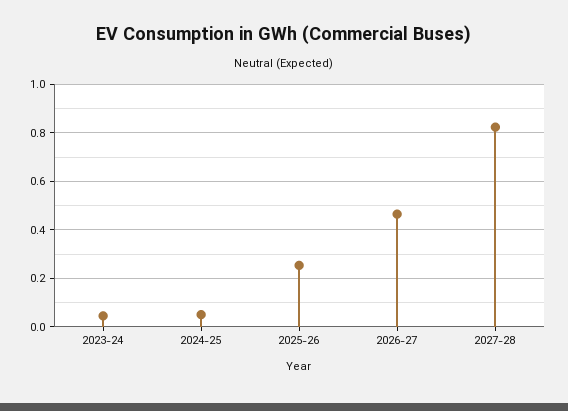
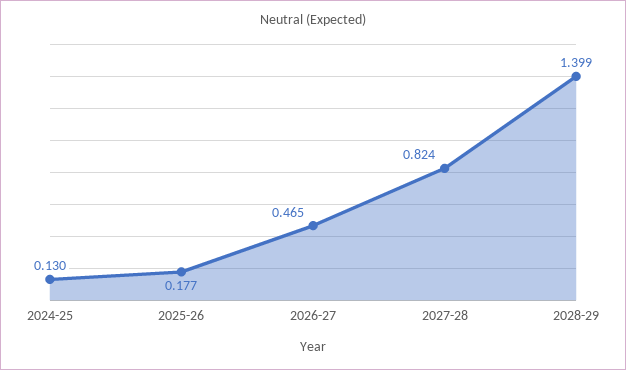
2023-24: 0.05 -> none
2024-25: 0.05 -> 0.13
2025-26: 0.25 -> 0.177
2028-29: none -> 1.399

